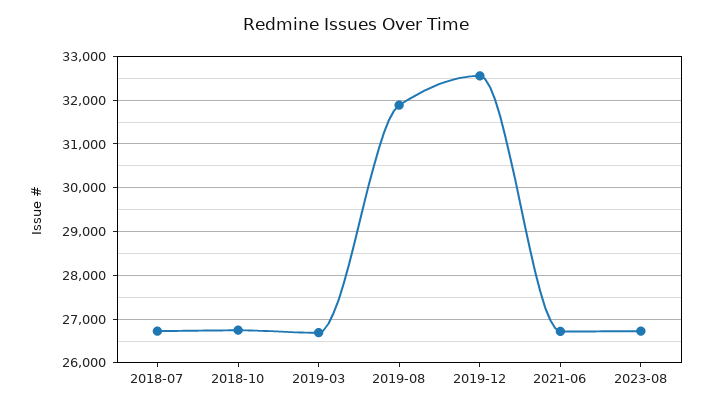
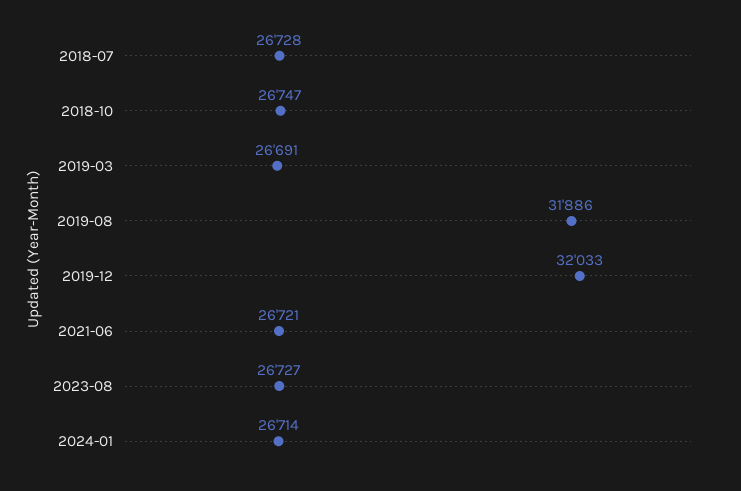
2019-12: 32600 -> 32033
2024-01: none -> 26714

